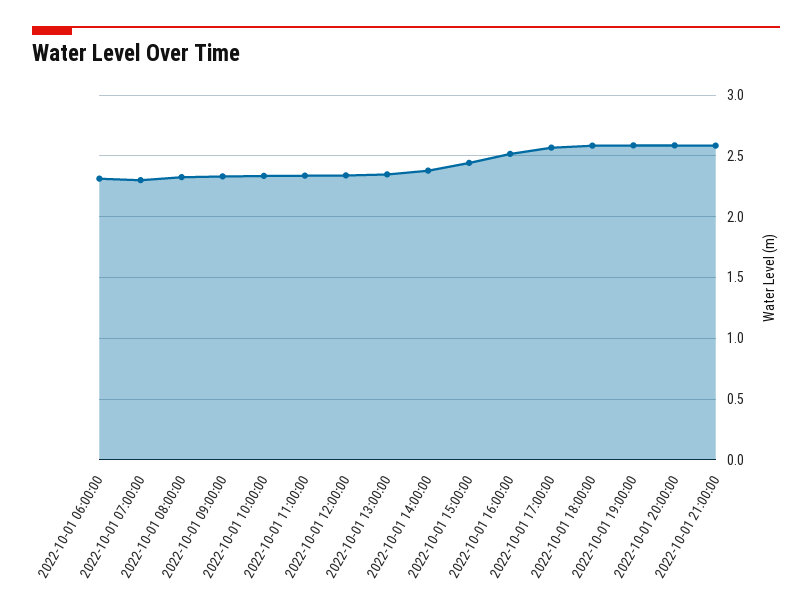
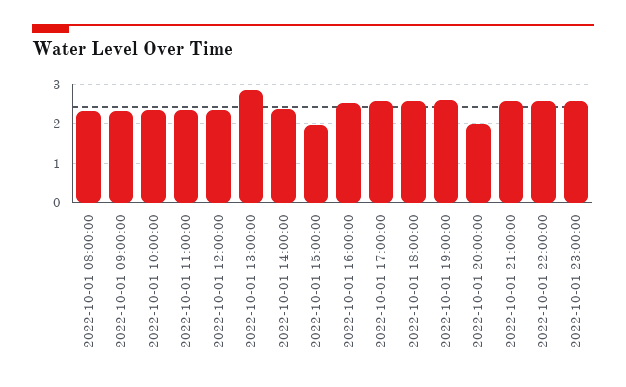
2022-10-01 06:00:00: 2.3 -> none
2022-10-01 07:00:00: 2.3 -> none
2022-10-01 13:00:00: 2.35 -> 2.8
2022-10-01 15:00:00: 2.45 -> 2
2022-10-01 20:00:00: 2.6 -> 2
2022-10-01 22:00:00: none -> 2.6
2022-10-01 23:00:00: none -> 2.6

